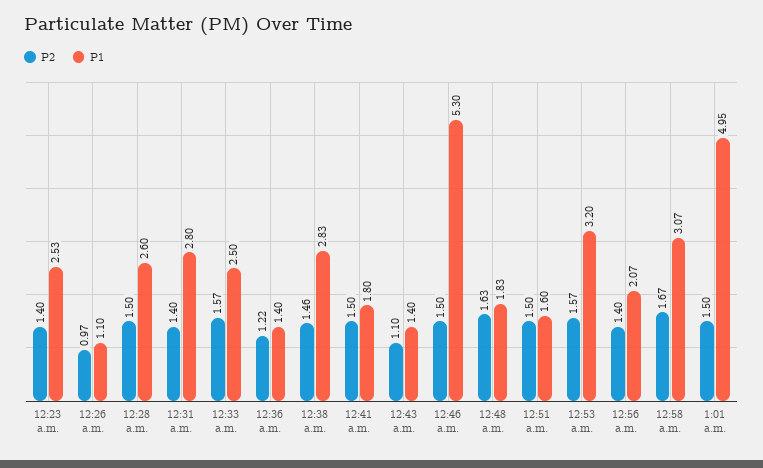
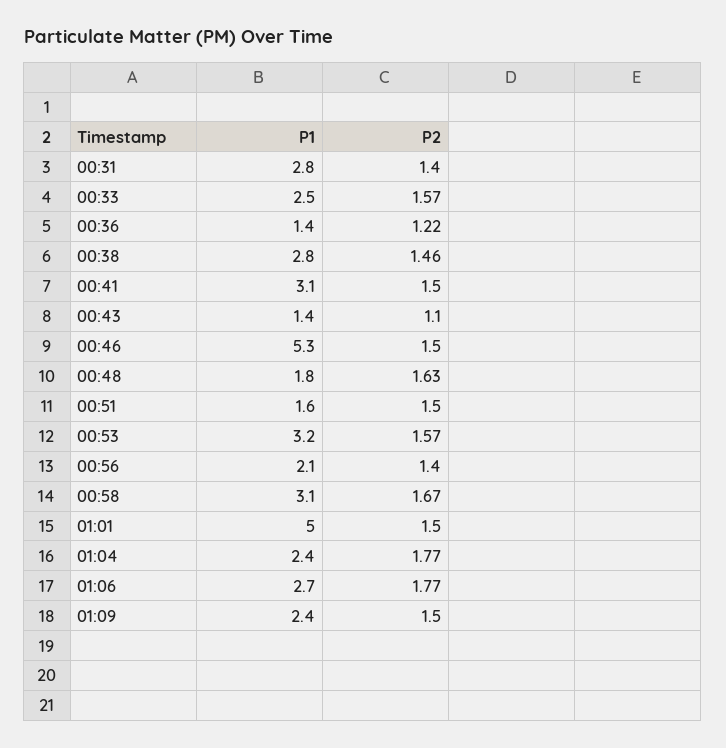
P2, 12:23 a.m.: 1.4 -> none
P1, 12:23 a.m.: 2.53 -> none
P2, 12:26 a.m.: 0.97 -> none
P1, 12:26 a.m.: 1.1 -> none
P2, 12:28 a.m.: 1.5 -> none
P1, 12:28 a.m.: 2.6 -> none
P1, 12:41 a.m.: 1.8 -> 3.1
P1, 01:04: none -> 2.4
P2, 01:04: none -> 1.77
P1, 01:06: none -> 2.7
P2, 01:06: none -> 1.77
P1, 01:09: none -> 2.4
P2, 01:09: none -> 1.5

